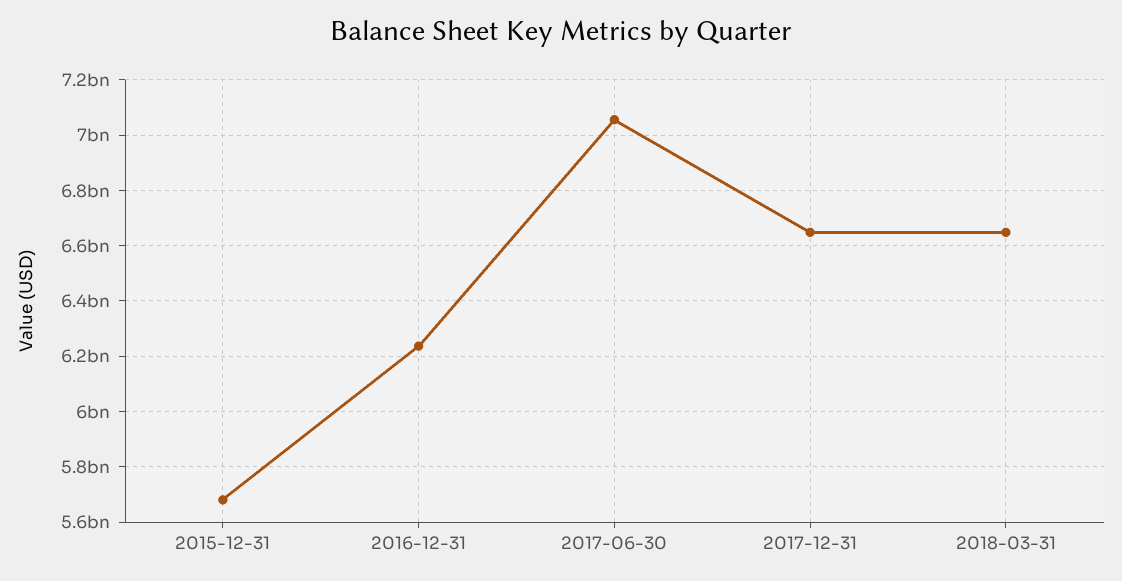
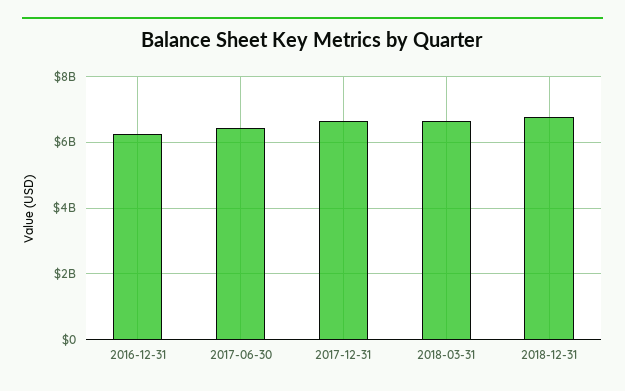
2015-12-31: 5675000000 -> none
2017-06-30: 7050000000 -> 6400000000
2018-12-31: none -> 6800000000

